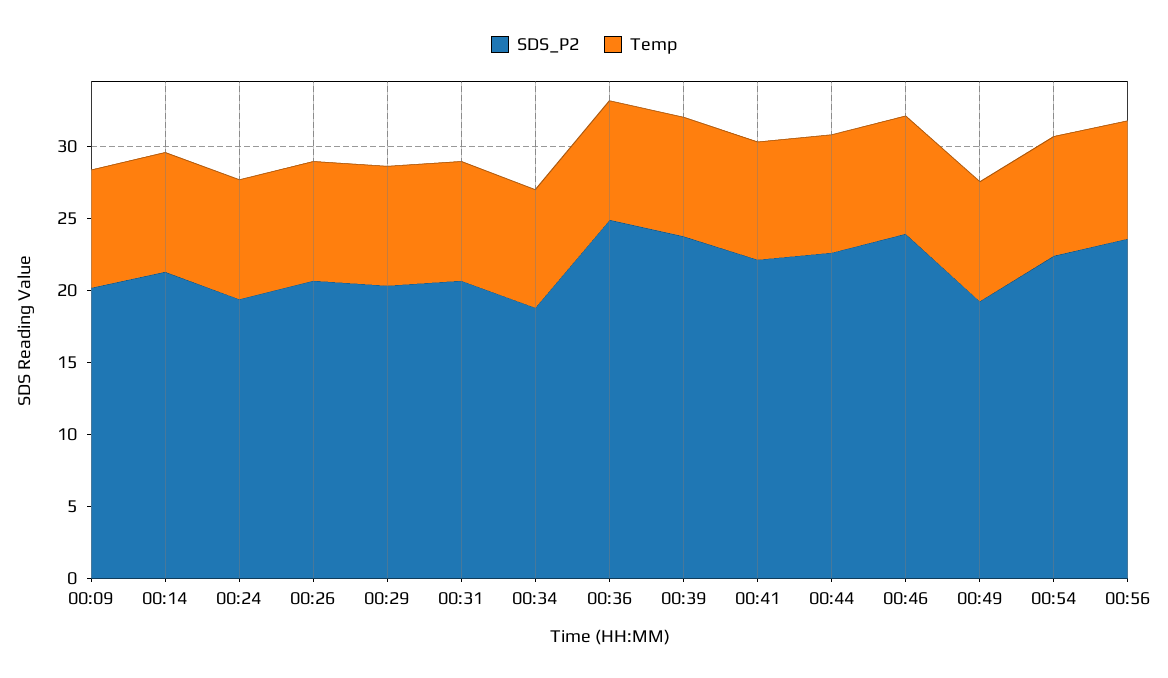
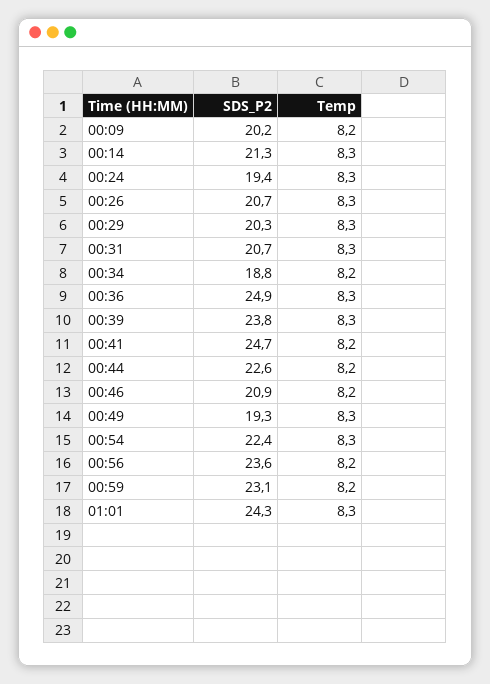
SDS_P2, 00:41: 22 -> 24.7
SDS_P2, 00:46: 24 -> 20.9
SDS_P2, 00:59: none -> 23.1
Temp, 00:59: none -> 8.2
SDS_P2, 01:01: none -> 24.3
Temp, 01:01: none -> 8.3

